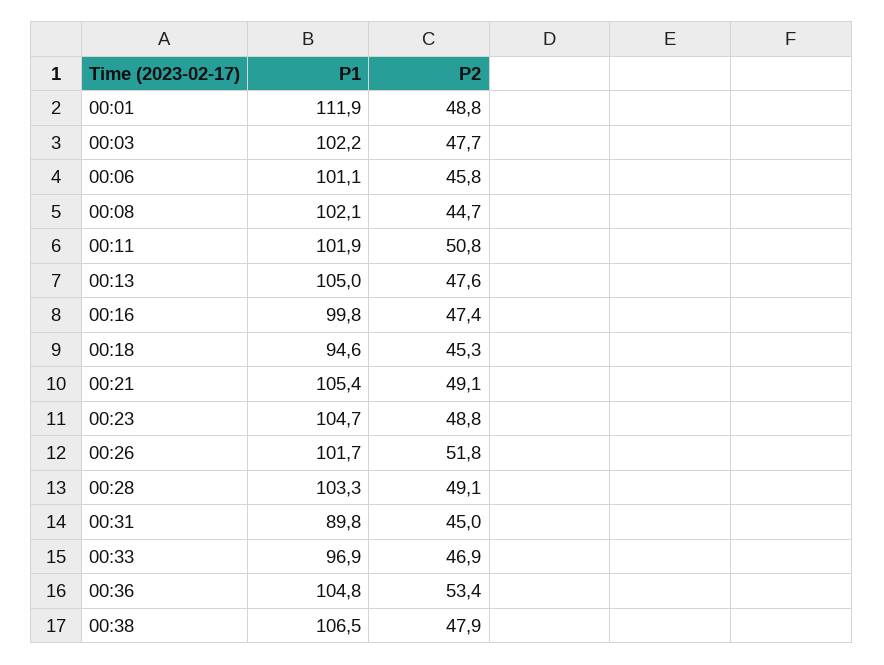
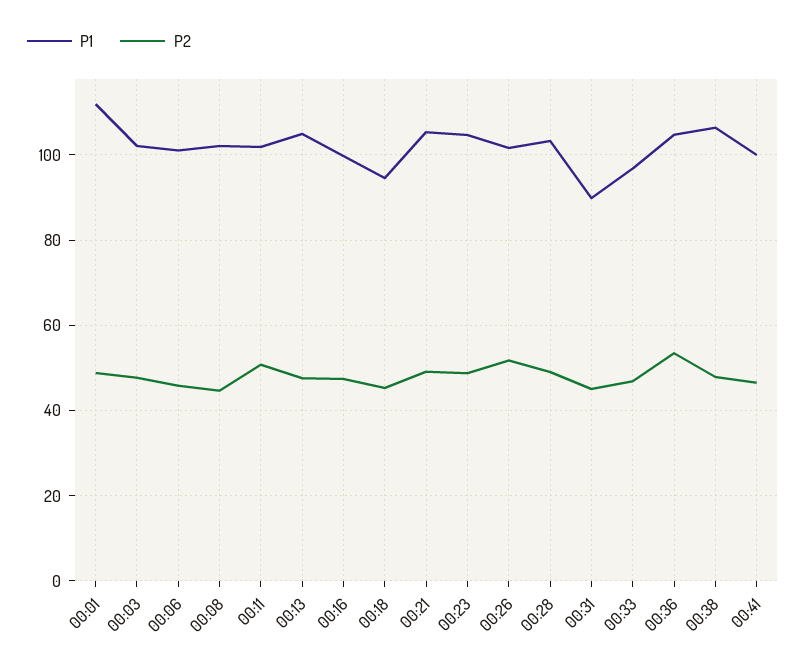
P1, 00:41: none -> 100
P2, 00:41: none -> 46

